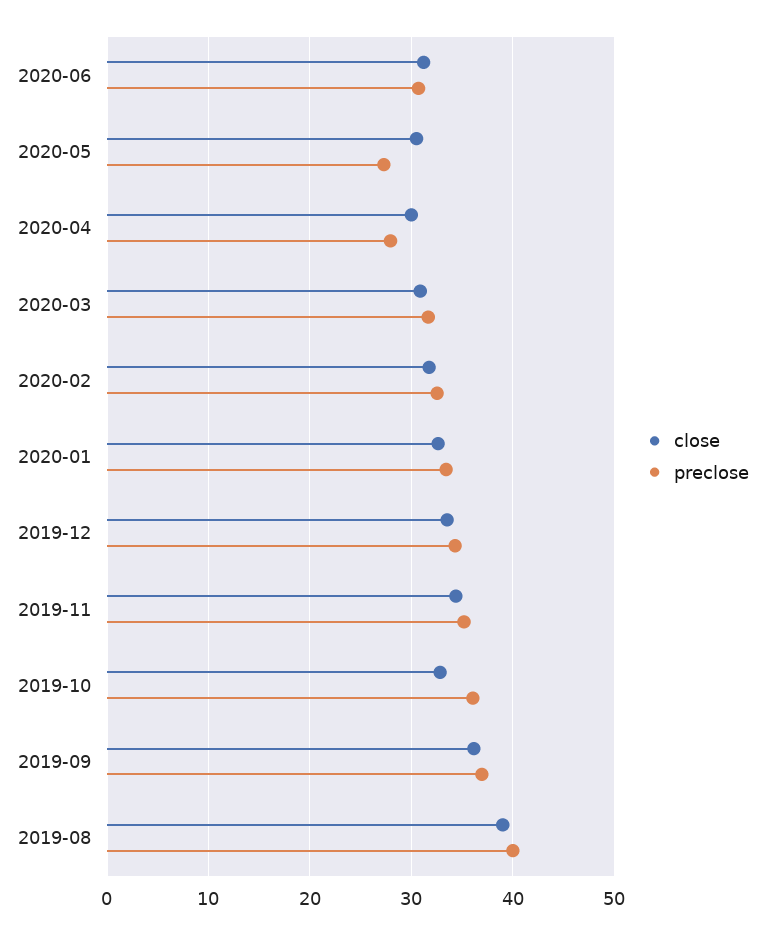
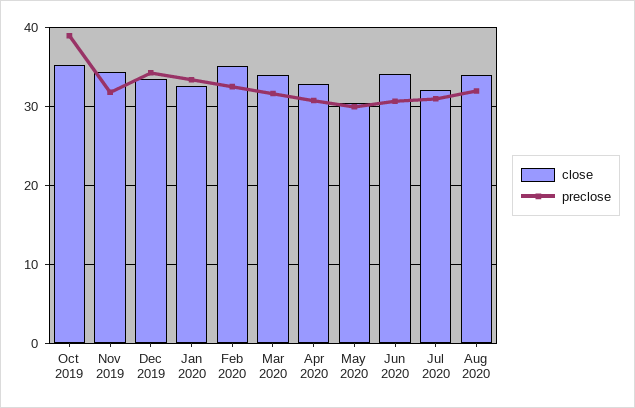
close, 2020-06: 31 -> 34
preclose, 2020-05: 27 -> 30
close, 2020-04: 30 -> 33
preclose, 2020-04: 28 -> 31
close, 2020-03: 31 -> 34
close, 2020-02: 32 -> 35
preclose, 2019-11: 35 -> 32
close, 2019-10: 33 -> 35
preclose, 2019-10: 36 -> 39
close, 2019-09: 36 -> none
preclose, 2019-09: 37 -> none
close, 2019-08: 39 -> none
preclose, 2019-08: 40 -> none
close, Jul 2020: none -> 32
preclose, Jul 2020: none -> 31
close, Aug 2020: none -> 34
preclose, Aug 2020: none -> 32

